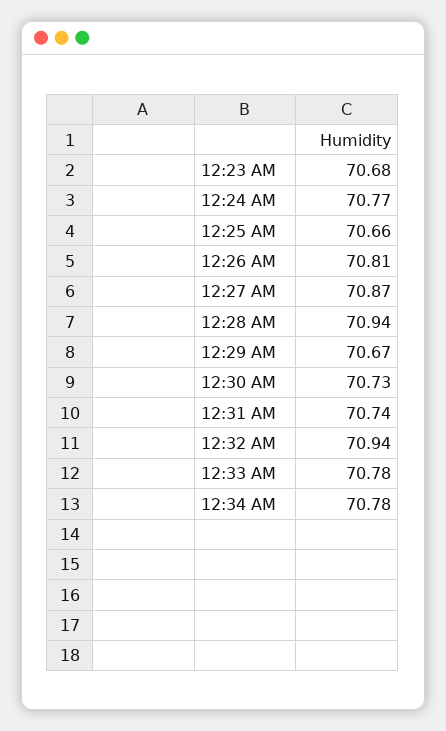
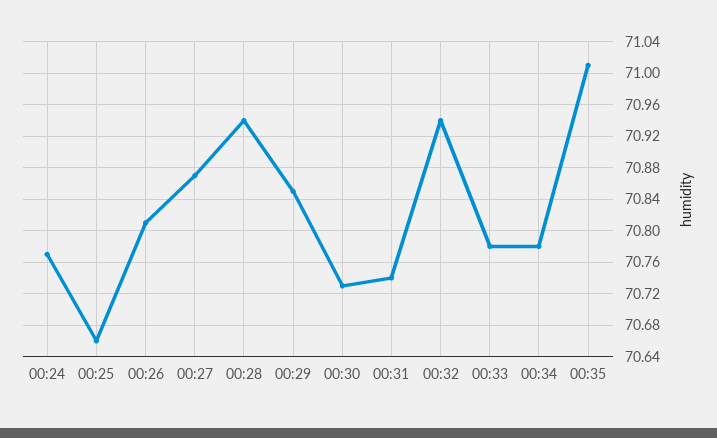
12:23 AM: 70.68 -> none
12:29 AM: 70.67 -> 70.85
00:35: none -> 71.01

